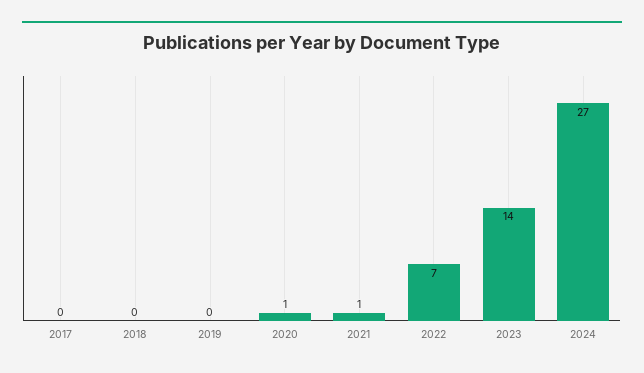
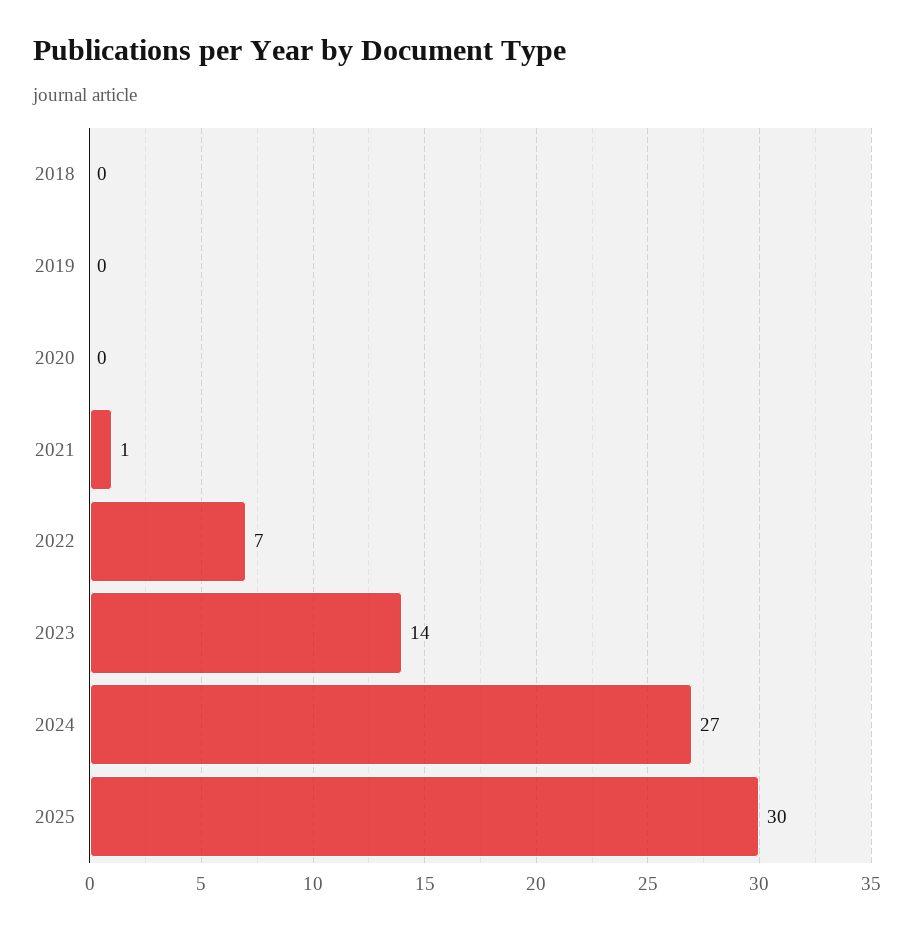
2017: 0 -> none
2020: 1 -> 0
2025: none -> 30

